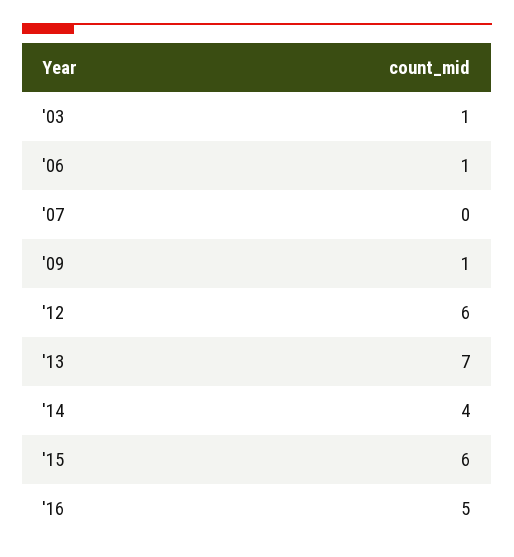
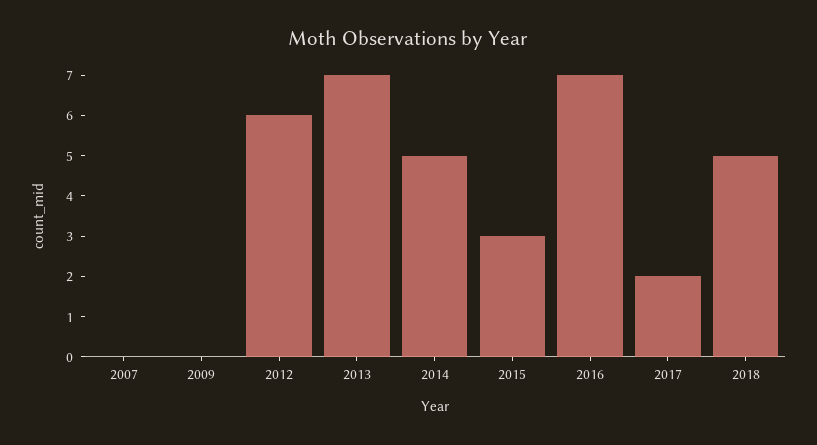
'03: 1 -> none
'06: 1 -> none
'09: 1 -> 0
'14: 4 -> 5
'15: 6 -> 3
'16: 5 -> 7
2017: none -> 2
2018: none -> 5

